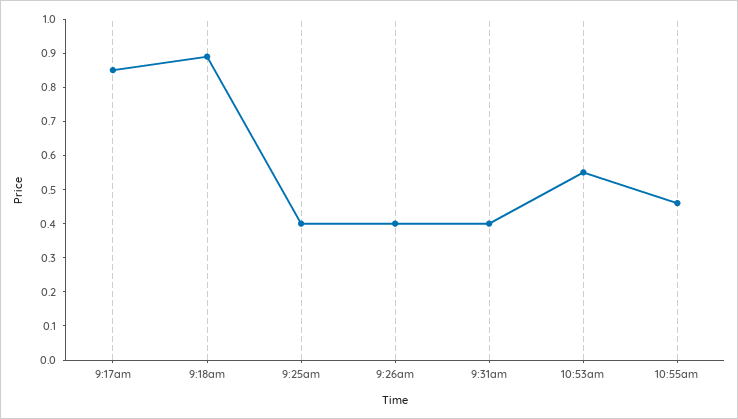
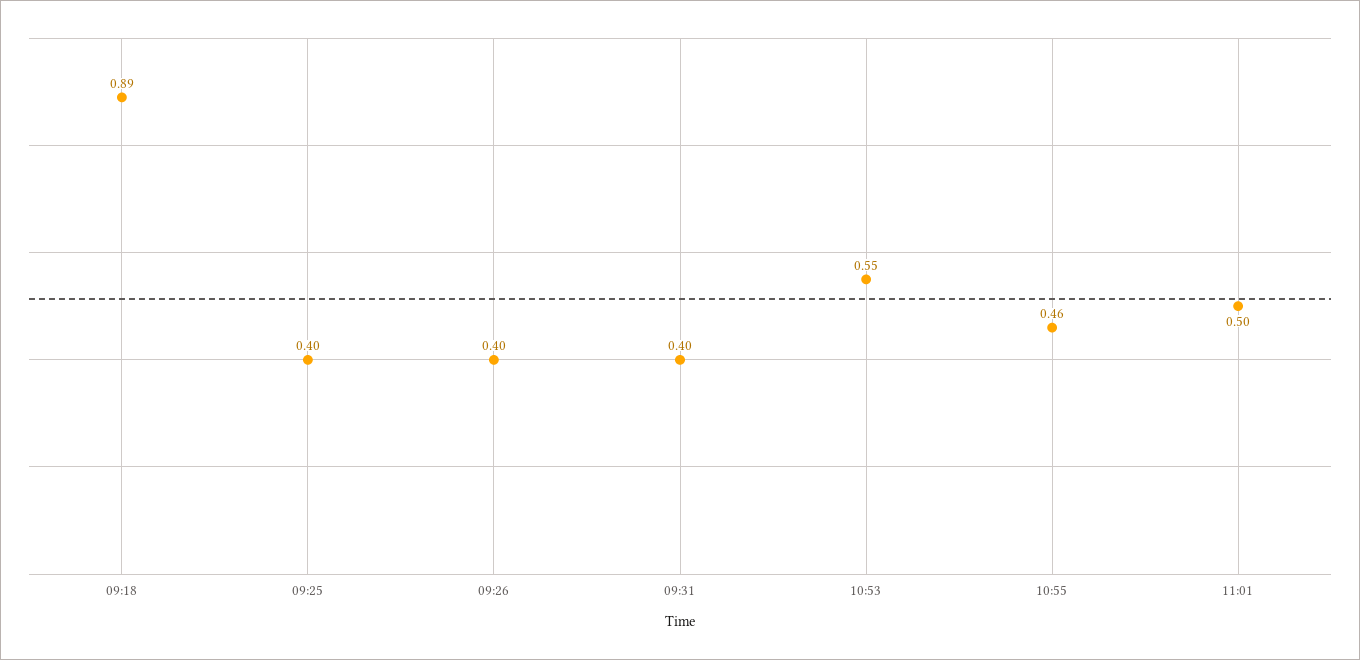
9:17am: 0.85 -> none
11:01: none -> 0.5

